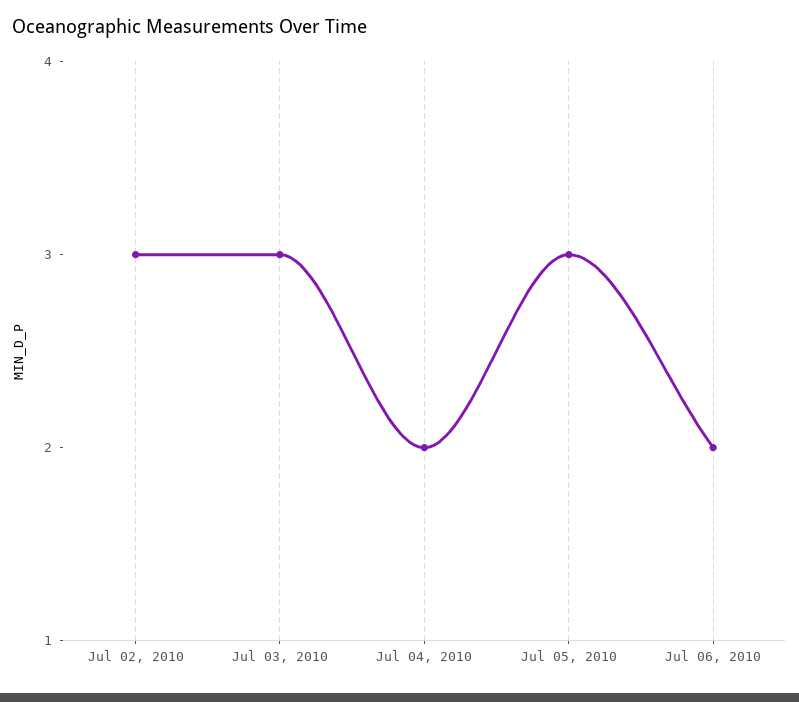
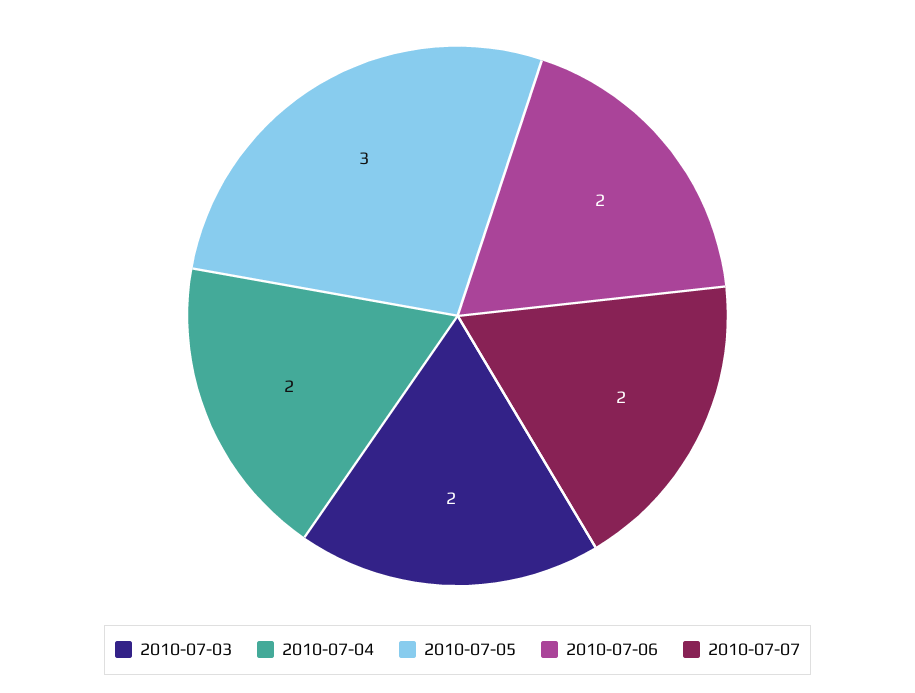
Jul 02, 2010: 3 -> none
Jul 03, 2010: 3 -> 2
2010-07-07: none -> 2

